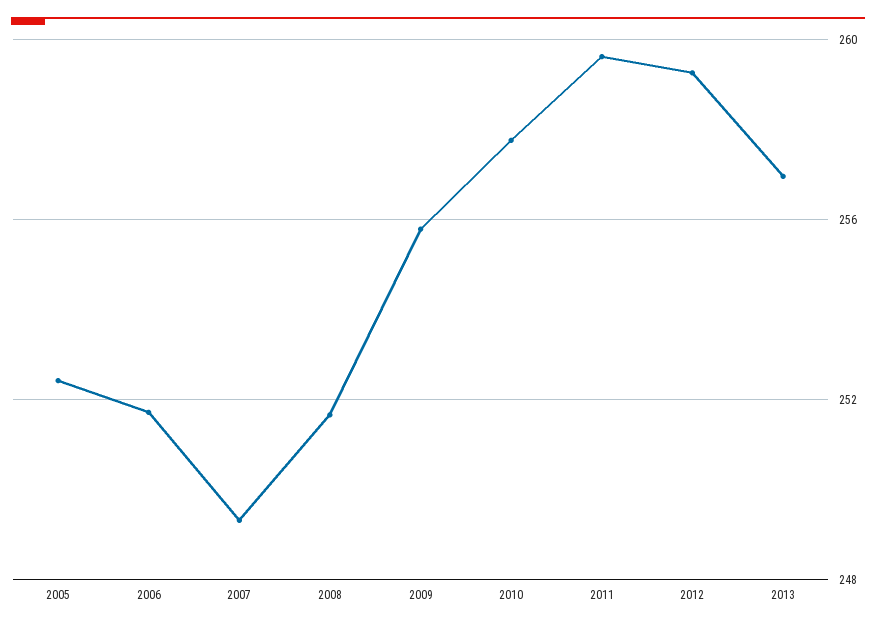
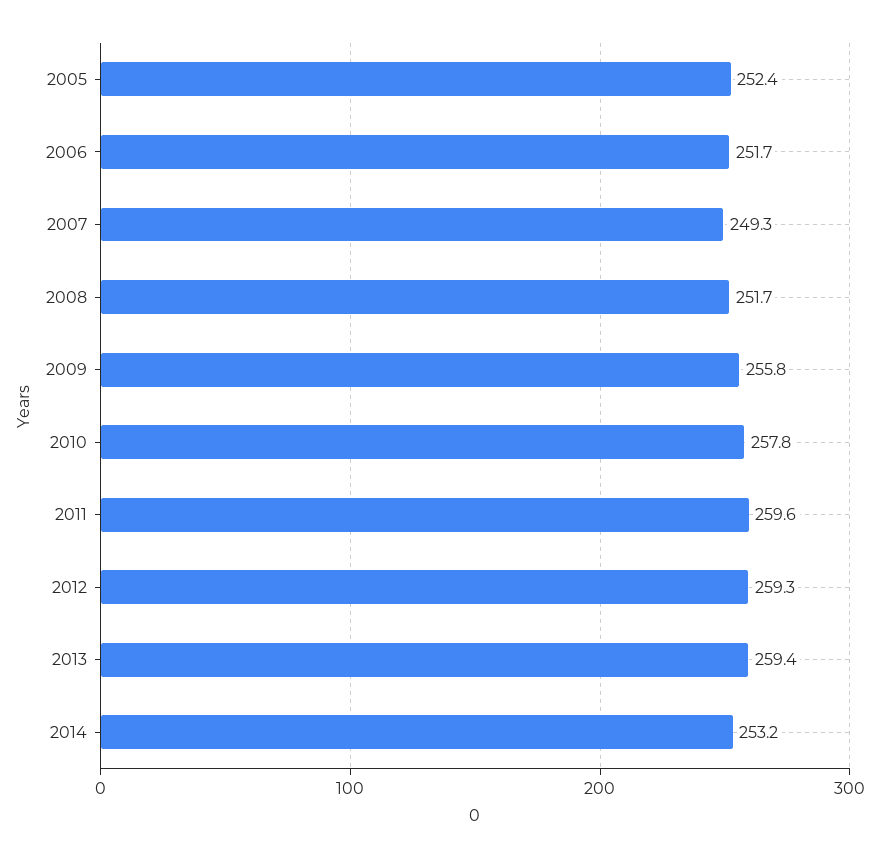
2013: 257 -> 259.4
2014: none -> 253.2

